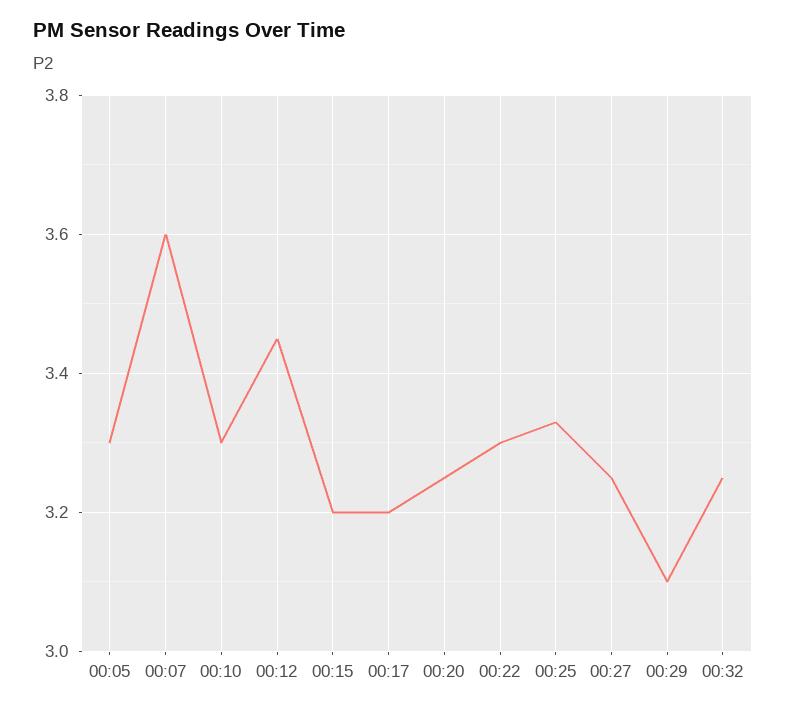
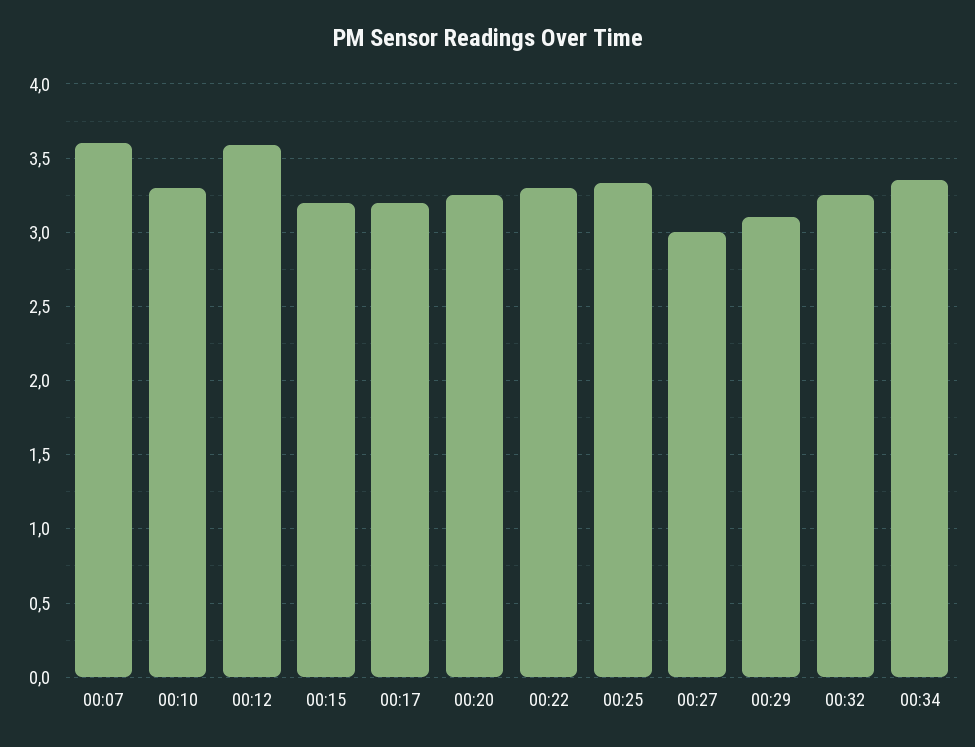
00:05: 3.3 -> none
00:12: 3.45 -> 3.6
00:27: 3.25 -> 3
00:34: none -> 3.35

